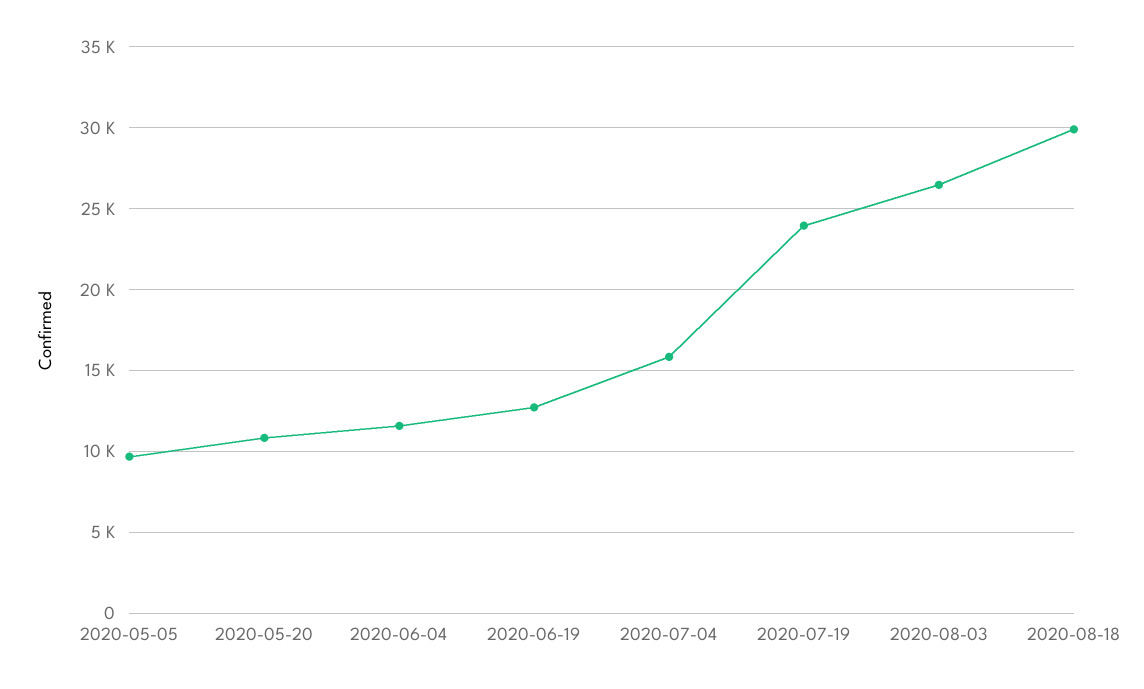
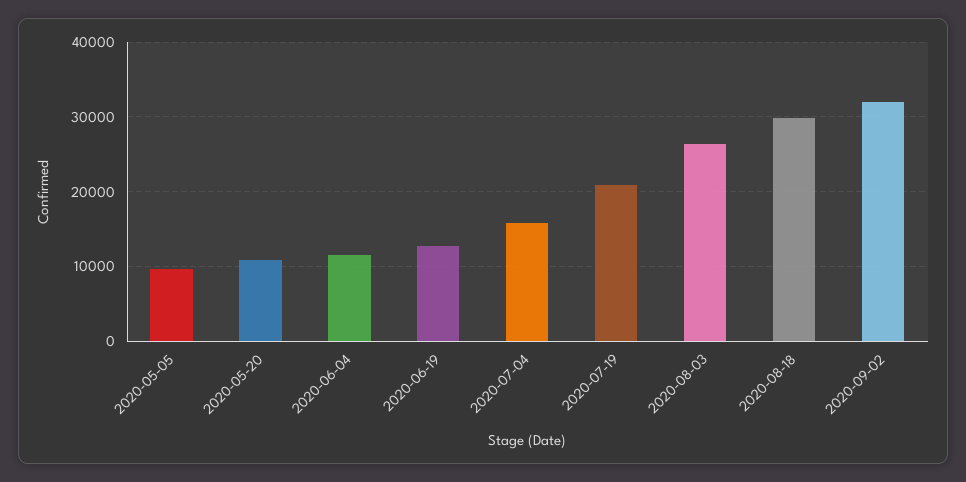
2020-07-19: 24000 -> 21000
2020-09-02: none -> 32000

